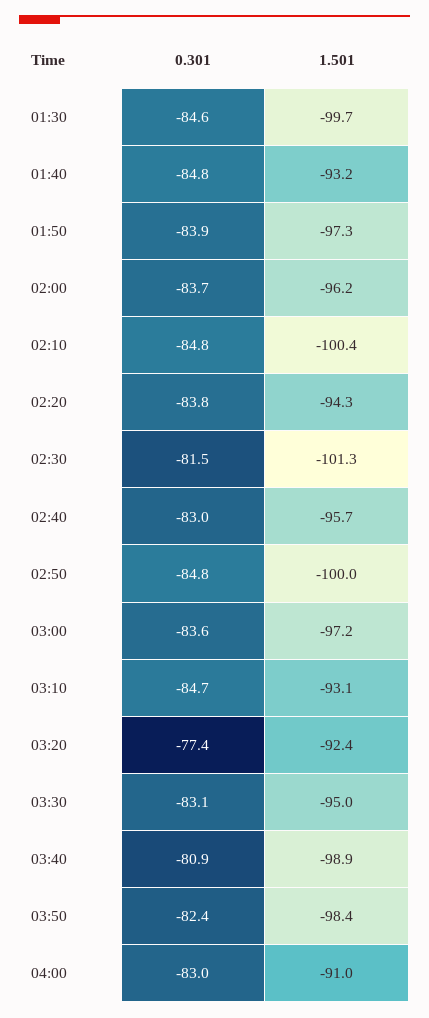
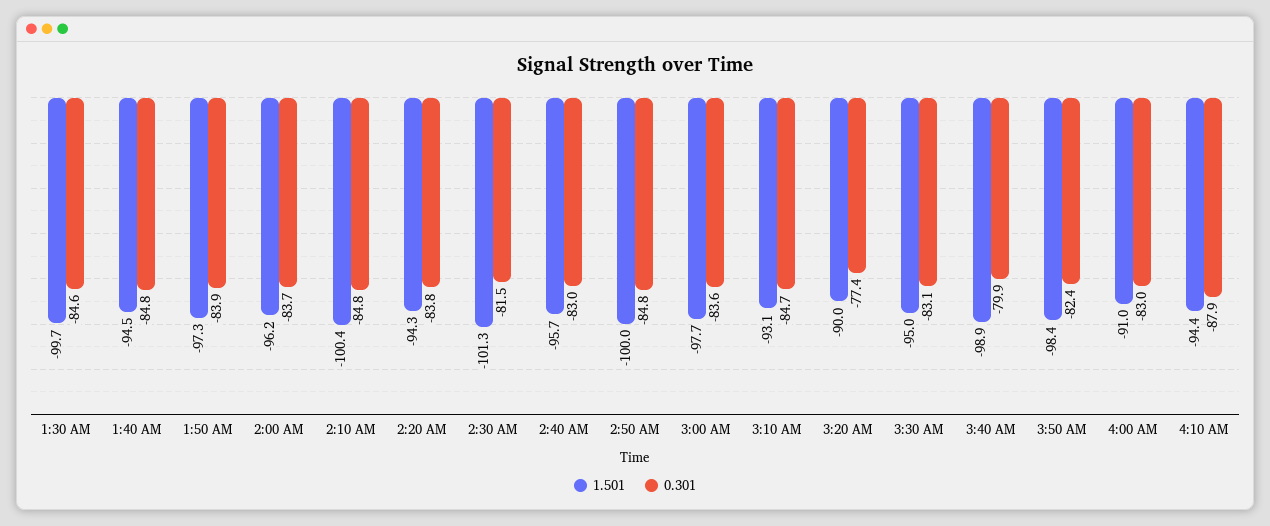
1.501, 01:40: -93.2 -> -94.5
1.501, 03:00: -97.2 -> -97.7
1.501, 03:20: -92.4 -> -90
0.301, 03:40: -80.9 -> -79.9
1.501, 4:10 AM: none -> -94.4
0.301, 4:10 AM: none -> -87.9

